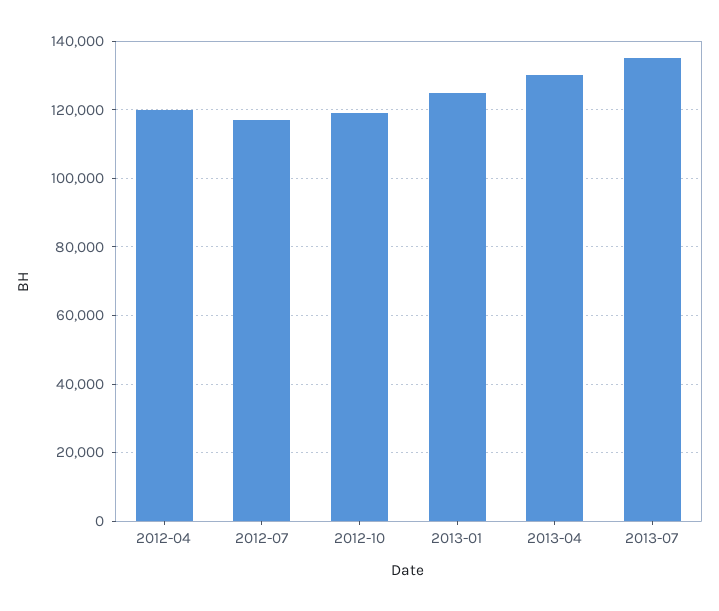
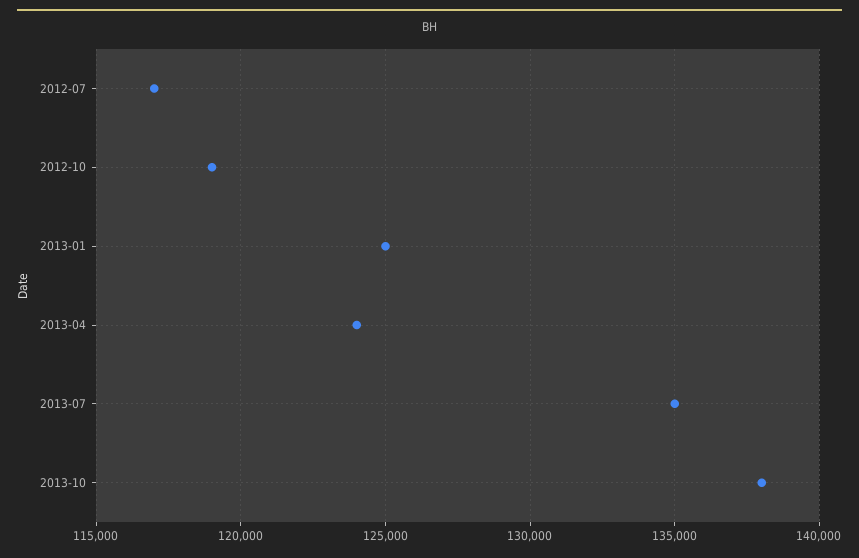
2012-04: 120000 -> none
2013-04: 130000 -> 124000
2013-10: none -> 138000

